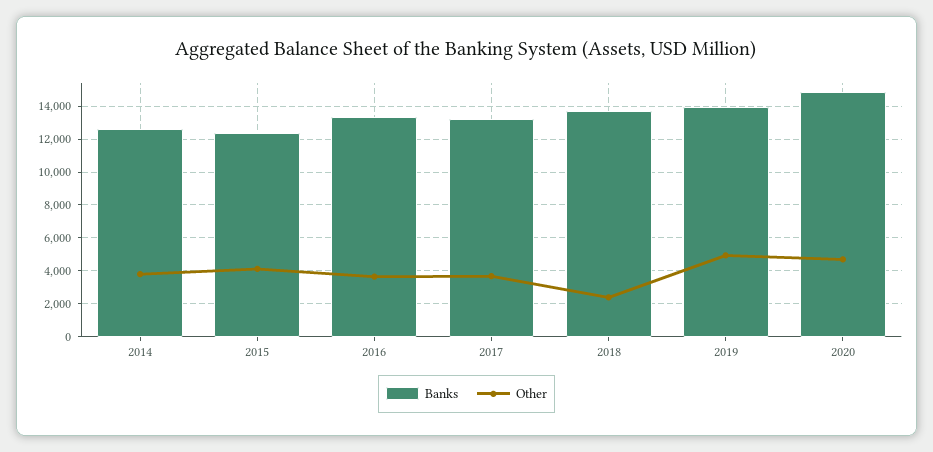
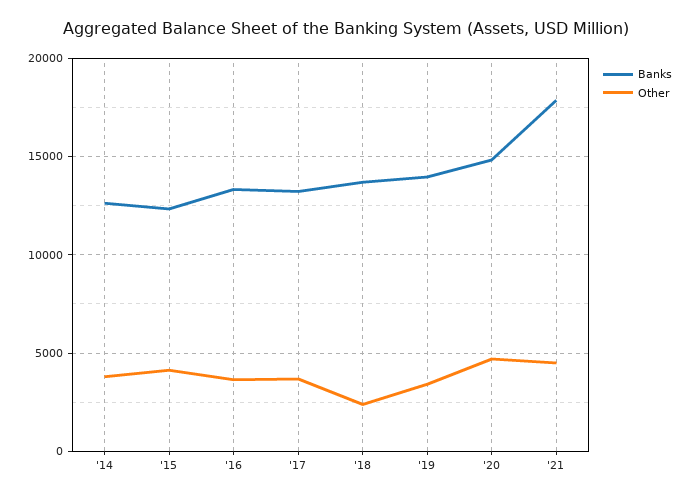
Other, 2019: 5000 -> 3500
Banks, '21: none -> 18000
Other, '21: none -> 4500

